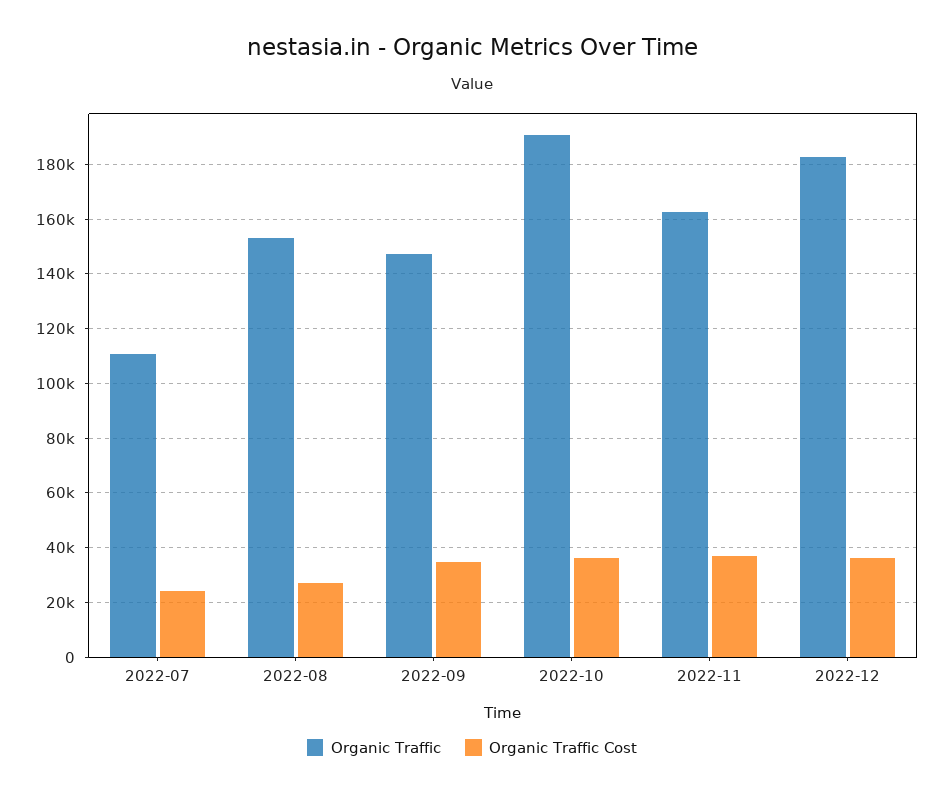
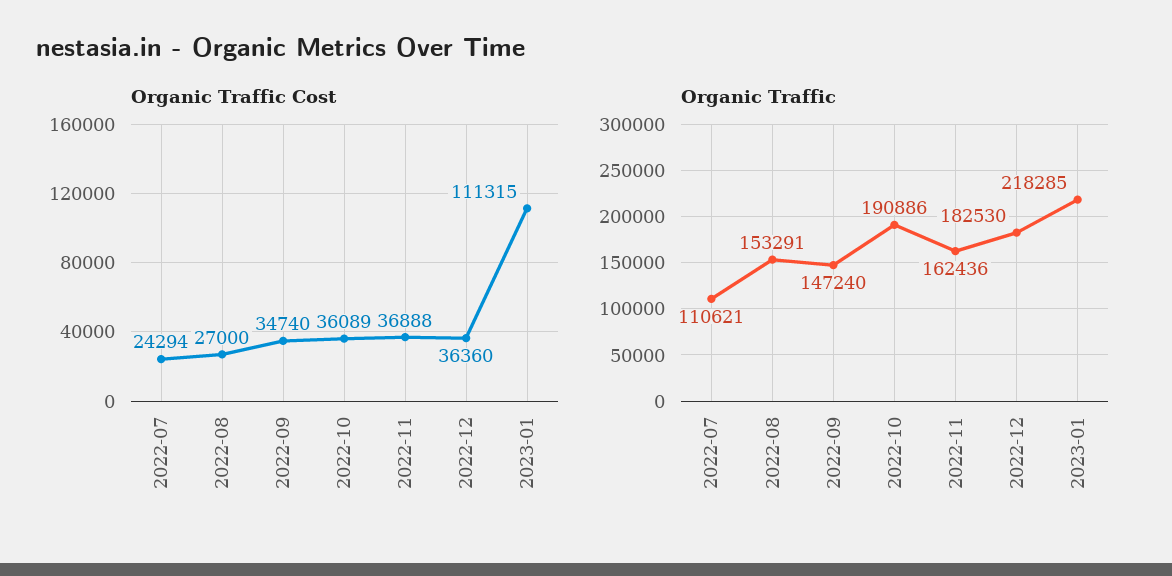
Organic Traffic Cost, 2023-01: none -> 111315
Organic Traffic, 2023-01: none -> 218285

